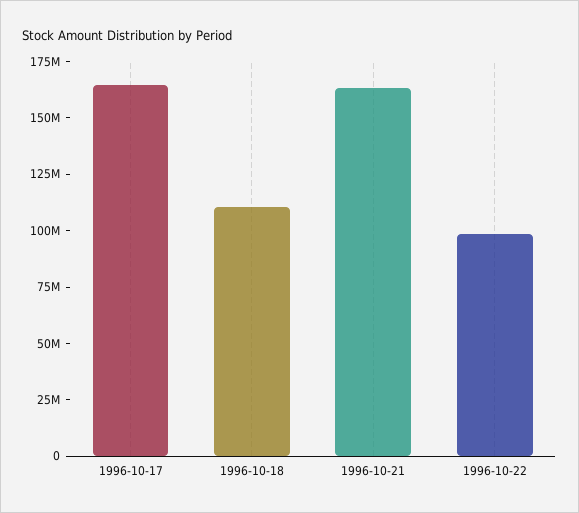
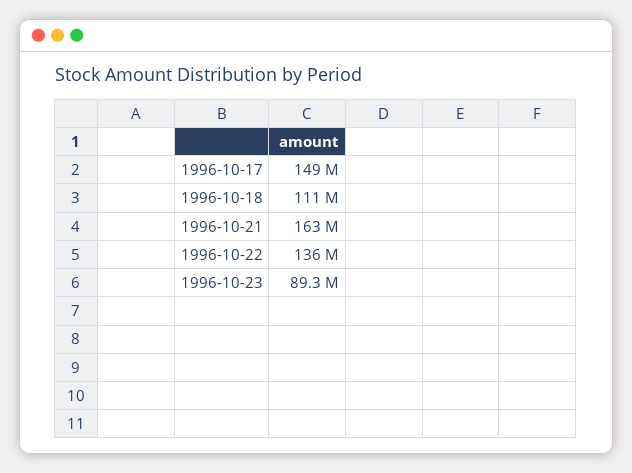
1996-10-17: 165000000 -> 149000000
1996-10-22: 100000000 -> 136000000
1996-10-23: none -> 89300000

